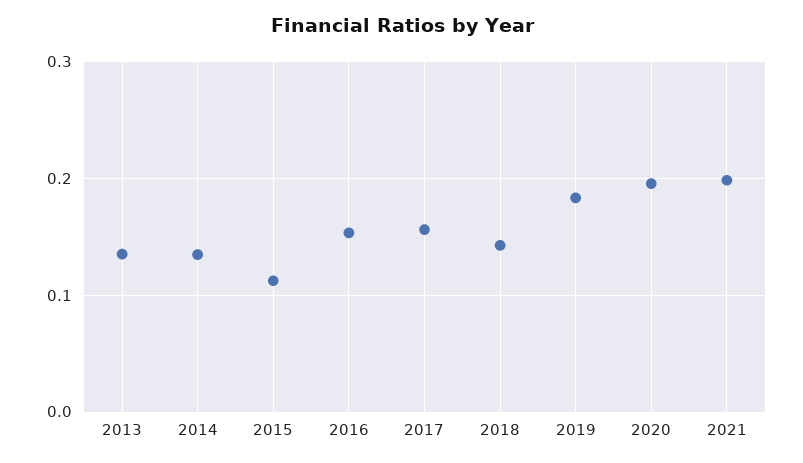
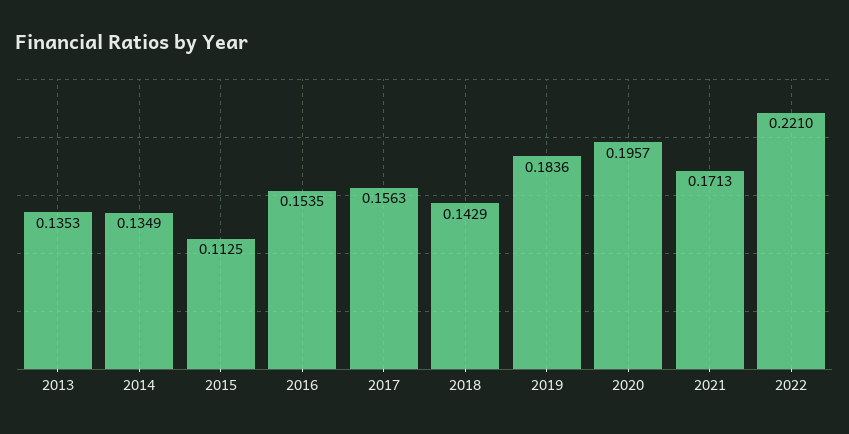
2021: 0.2 -> 0.1713
2022: none -> 0.221

